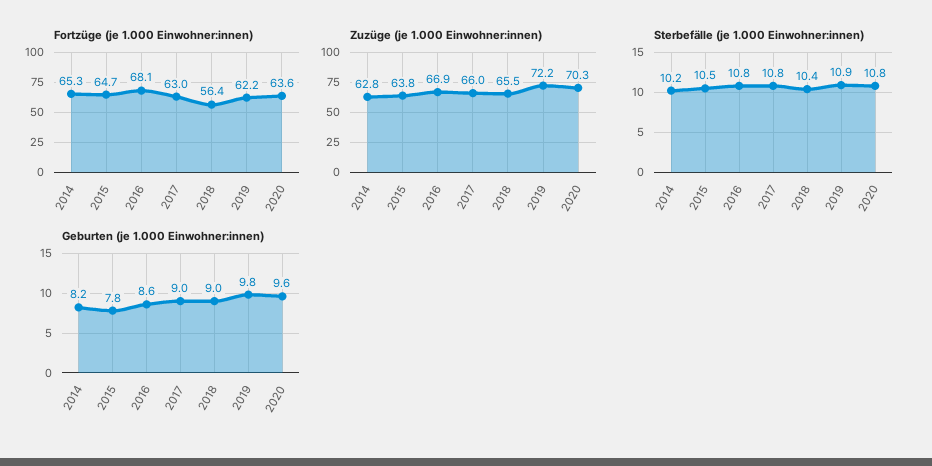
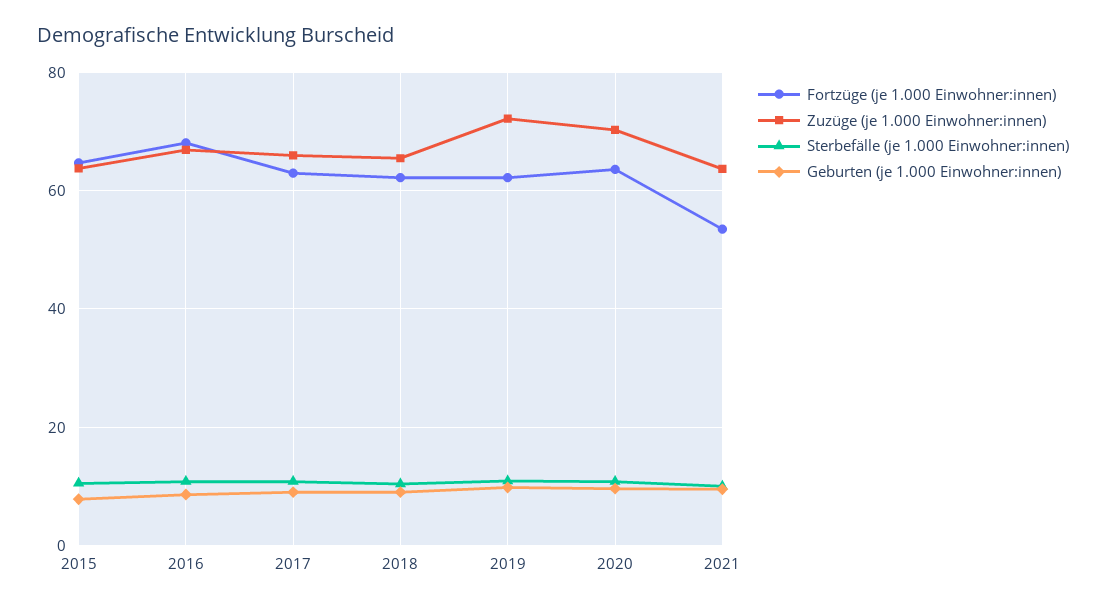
Fortzüge (je 1.000 Einwohner:innen), 2014: 65.3 -> none
Fortzüge (je 1.000 Einwohner:innen), 2018: 56.4 -> 62
Zuzüge (je 1.000 Einwohner:innen), 2014: 62.8 -> none
Sterbefälle (je 1.000 Einwohner:innen), 2014: 10.2 -> none
Geburten (je 1.000 Einwohner:innen), 2014: 8.2 -> none
Fortzüge (je 1.000 Einwohner:innen), 2021: none -> 54
Zuzüge (je 1.000 Einwohner:innen), 2021: none -> 64
Sterbefälle (je 1.000 Einwohner:innen), 2021: none -> 10
Geburten (je 1.000 Einwohner:innen), 2021: none -> 10

